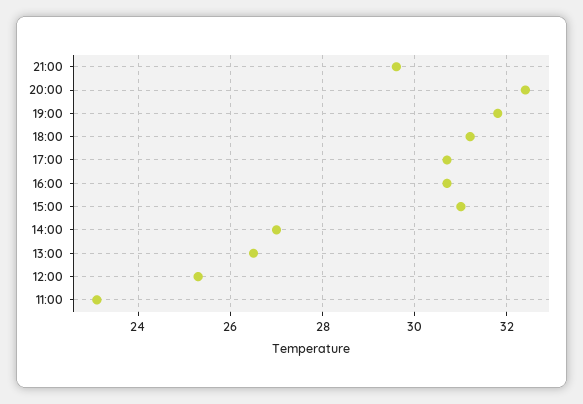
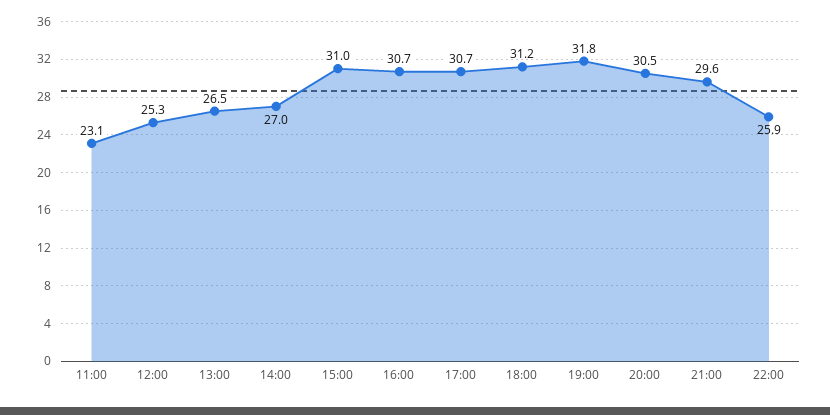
20:00: 32.5 -> 30.5
22:00: none -> 25.9

